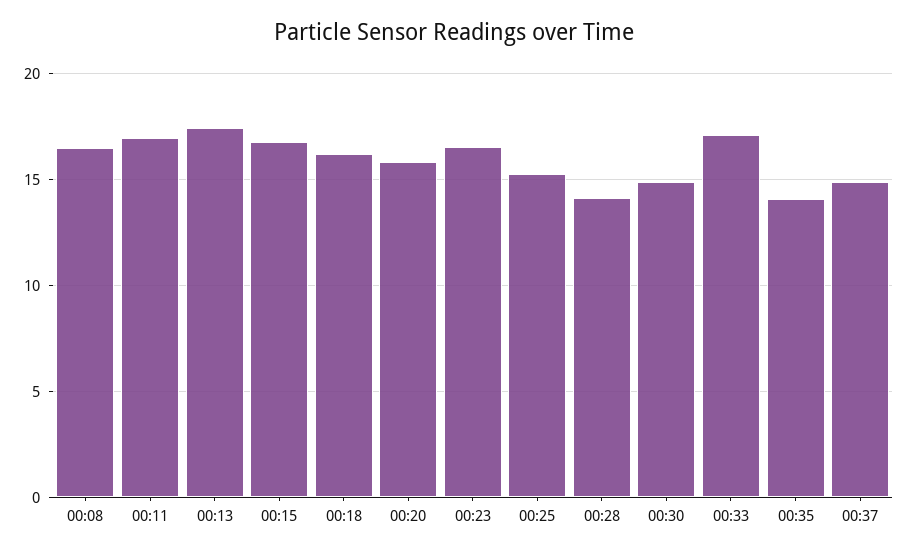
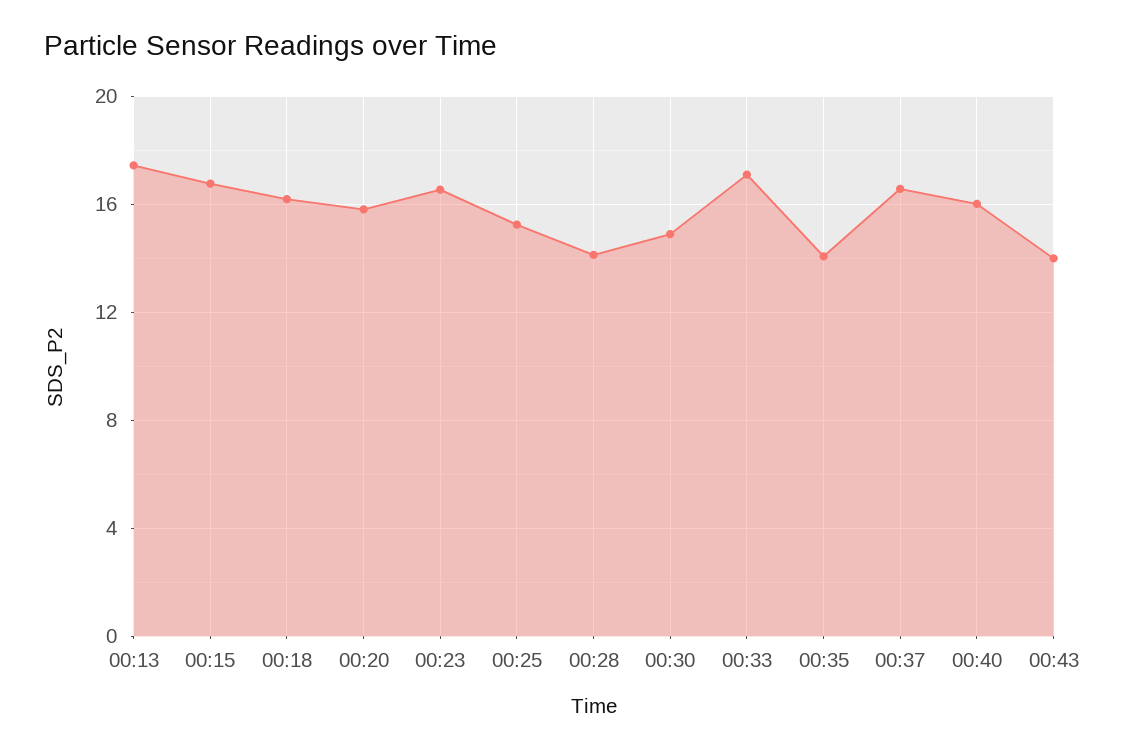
00:08: 16.5 -> none
00:11: 17 -> none
00:37: 15 -> 16.5
00:40: none -> 16
00:43: none -> 14

